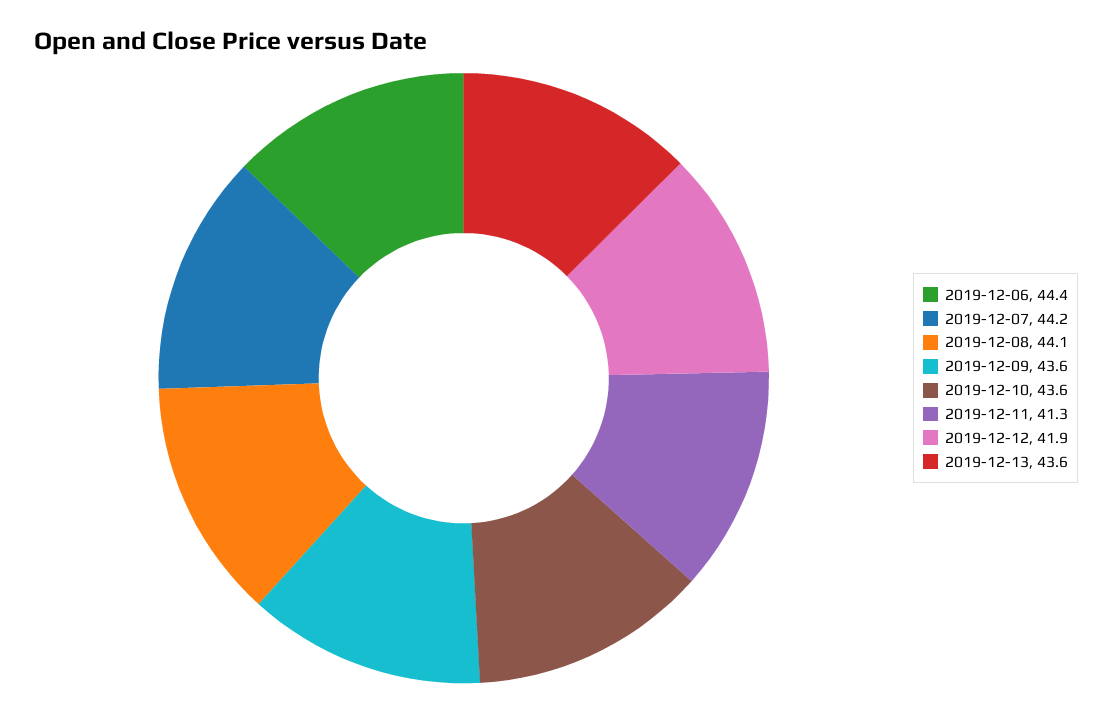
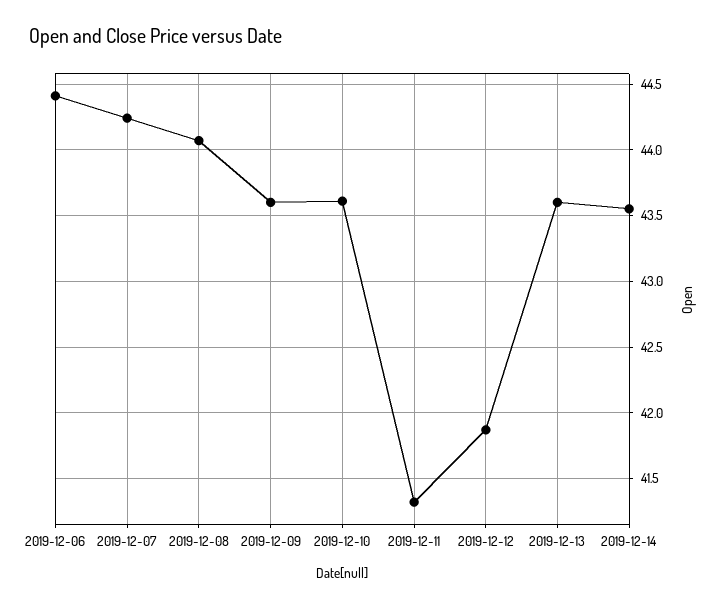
2019-12-14: none -> 43.55

